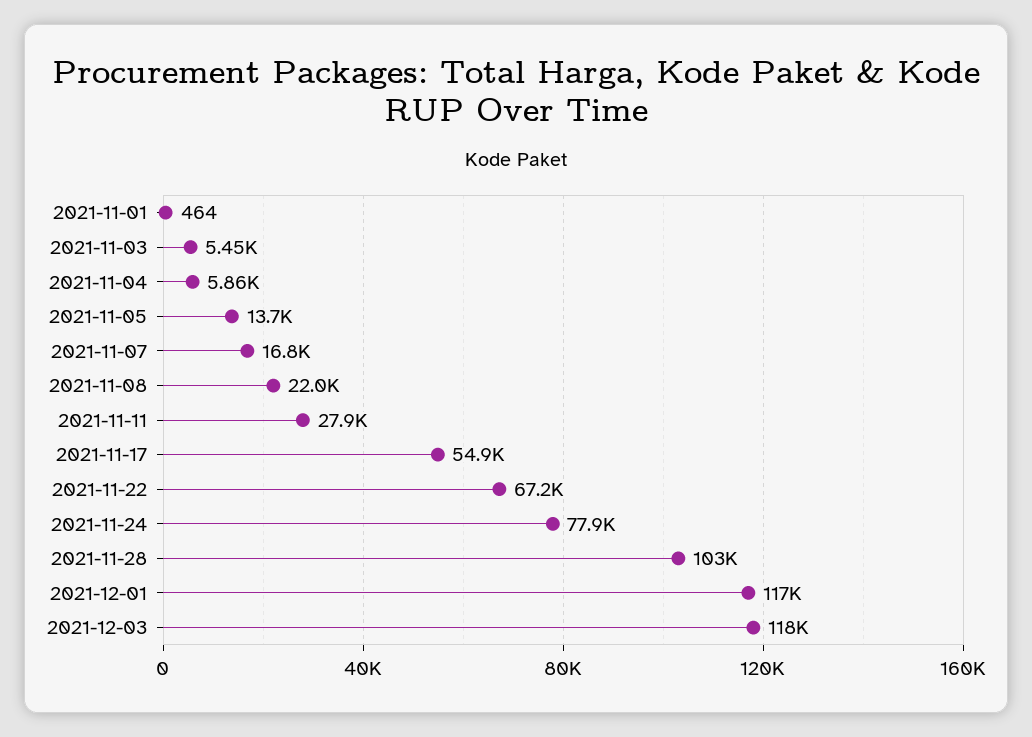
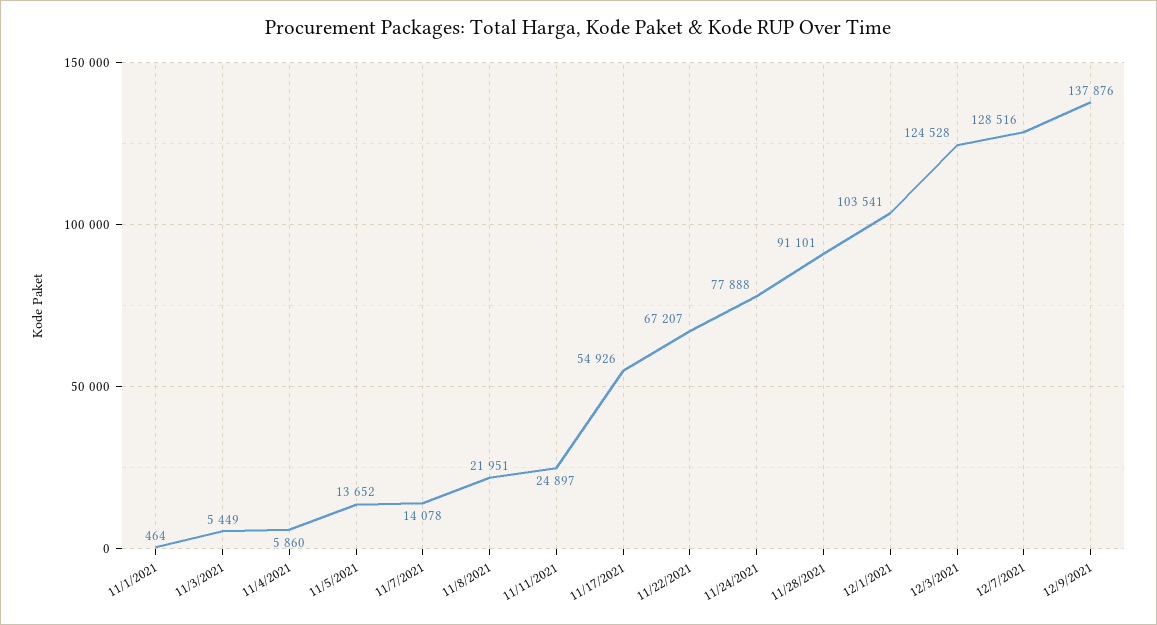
2021-11-07: 16800 -> 14078
2021-11-11: 27900 -> 24897
2021-11-28: 103000 -> 91101
2021-12-01: 117000 -> 103541
2021-12-03: 118000 -> 124528
12/7/2021: none -> 128516
12/9/2021: none -> 137876

